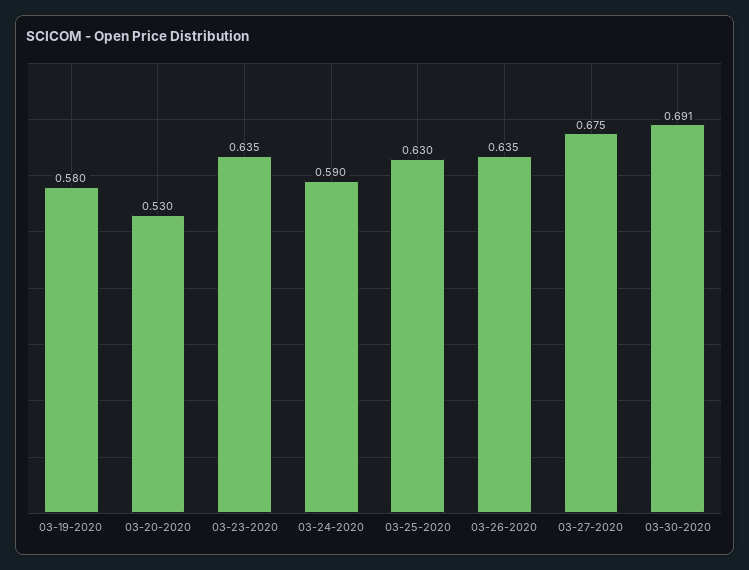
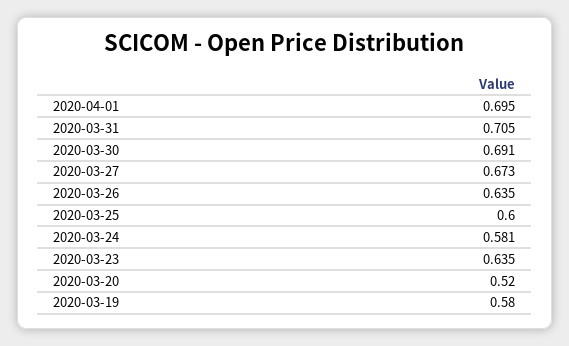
03-20-2020: 0.53 -> 0.52
03-24-2020: 0.59 -> 0.581
03-25-2020: 0.63 -> 0.6
03-27-2020: 0.675 -> 0.673
2020-04-01: none -> 0.695
2020-03-31: none -> 0.705

